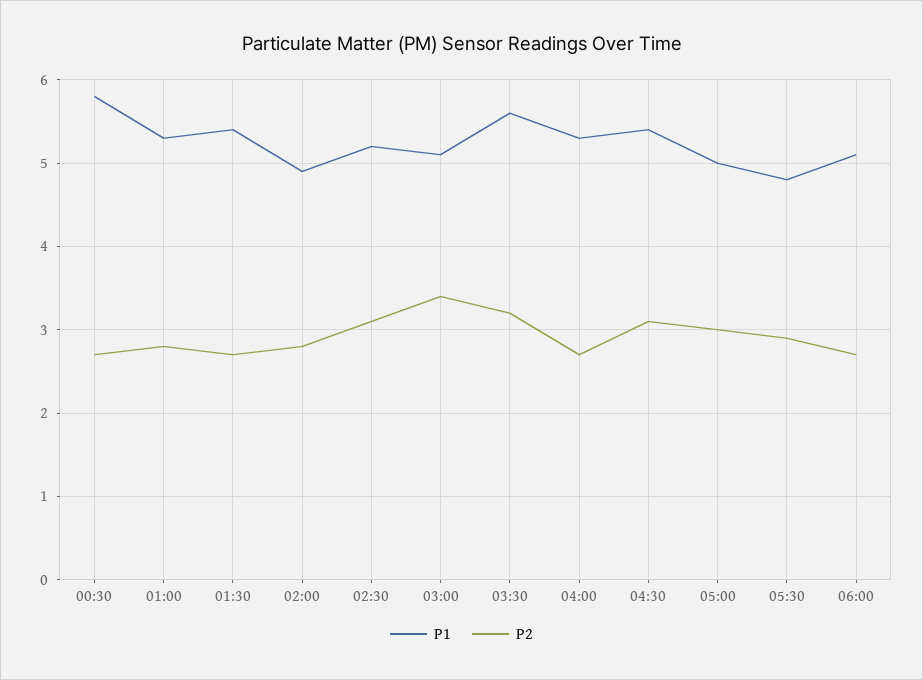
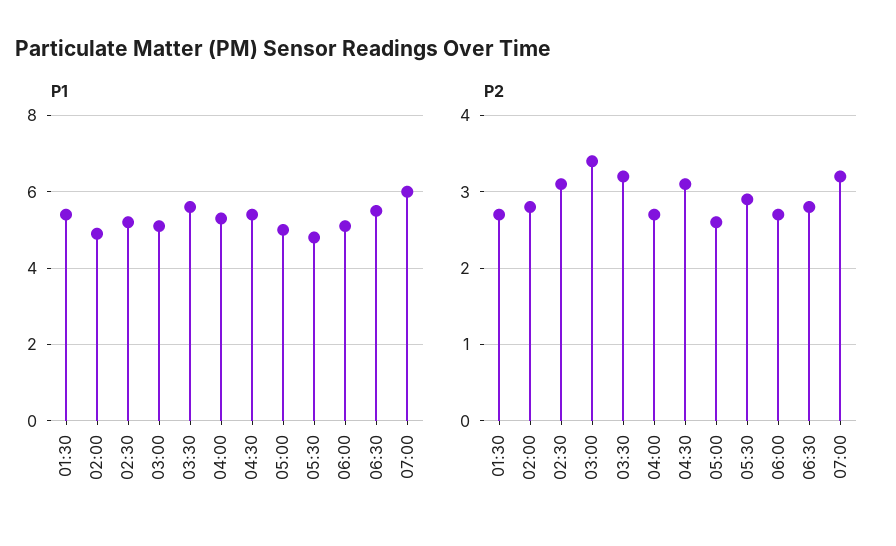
P1, 00:30: 5.8 -> none
P2, 00:30: 2.7 -> none
P1, 01:00: 5.3 -> none
P2, 01:00: 2.8 -> none
P2, 05:00: 3 -> 2.6
P1, 06:30: none -> 5.5
P1, 07:00: none -> 6
P2, 06:30: none -> 2.8
P2, 07:00: none -> 3.2

